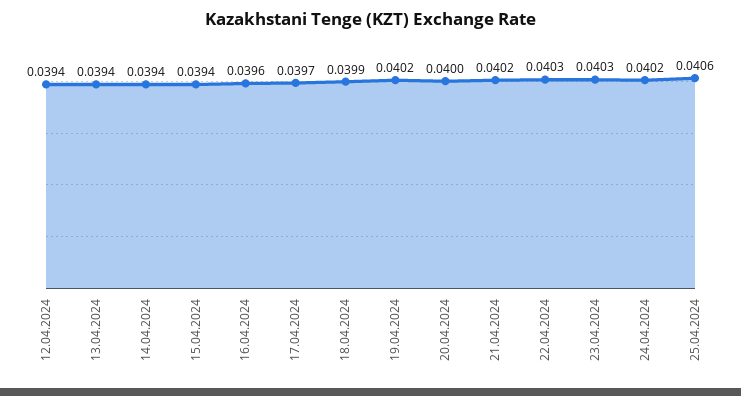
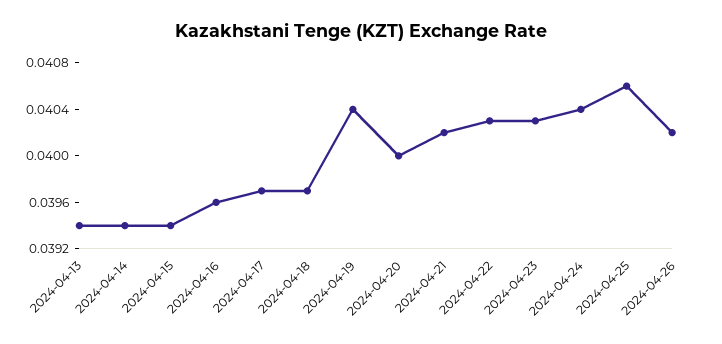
12.04.2024: 0.0394 -> none
18.04.2024: 0.0399 -> 0.0397
19.04.2024: 0.0402 -> 0.0404
24.04.2024: 0.0402 -> 0.0404
2024-04-26: none -> 0.0402

